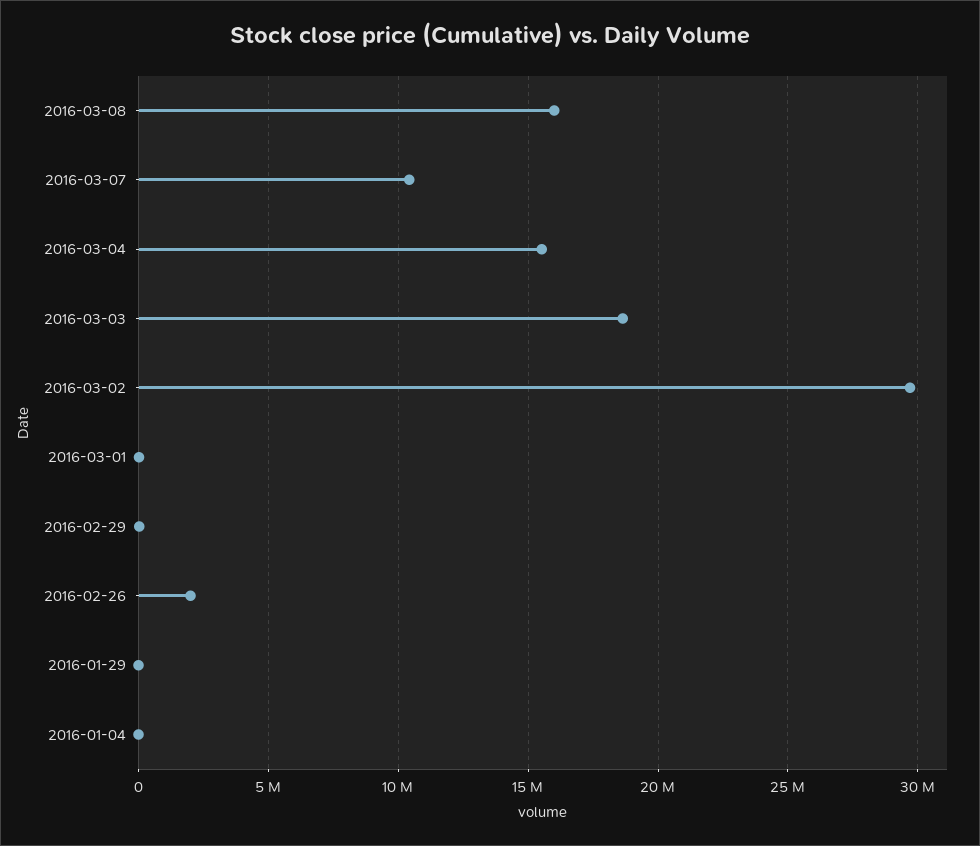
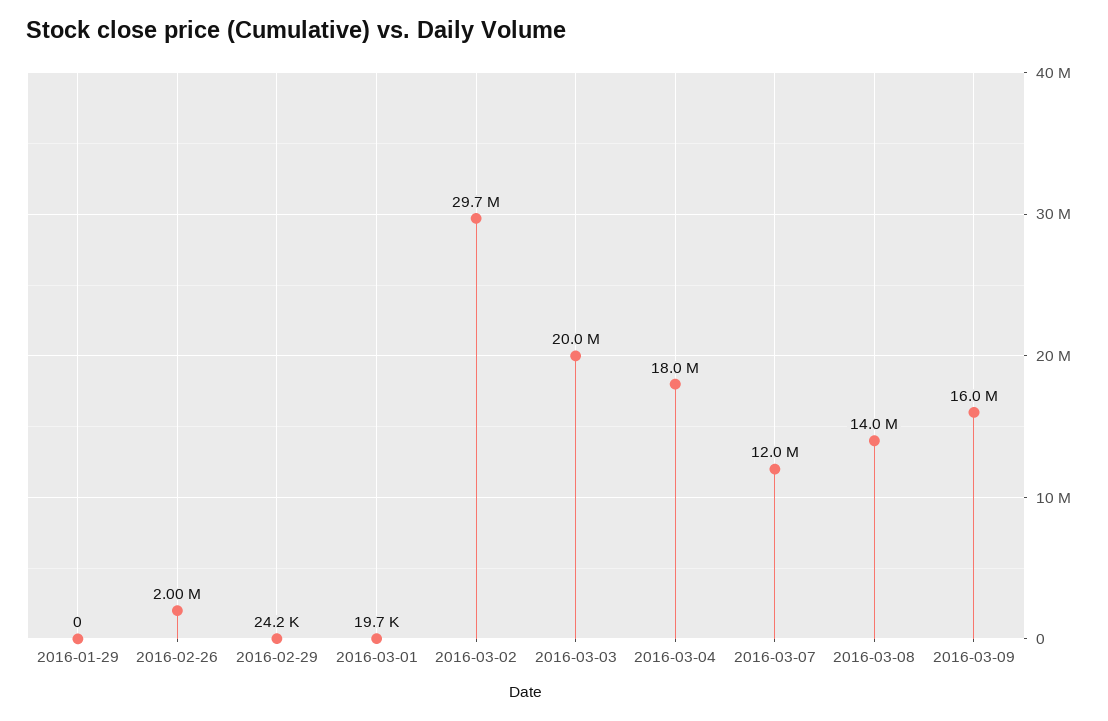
2016-03-08: 16000000 -> 14000000
2016-03-07: 10500000 -> 12000000
2016-03-04: 15500000 -> 18000000
2016-03-03: 18500000 -> 20000000
2016-01-04: 0 -> none
2016-03-09: none -> 16000000

